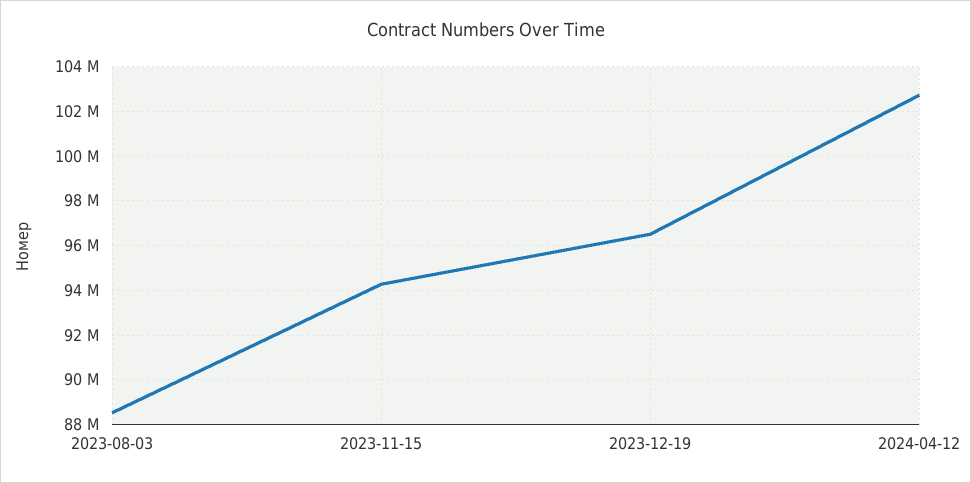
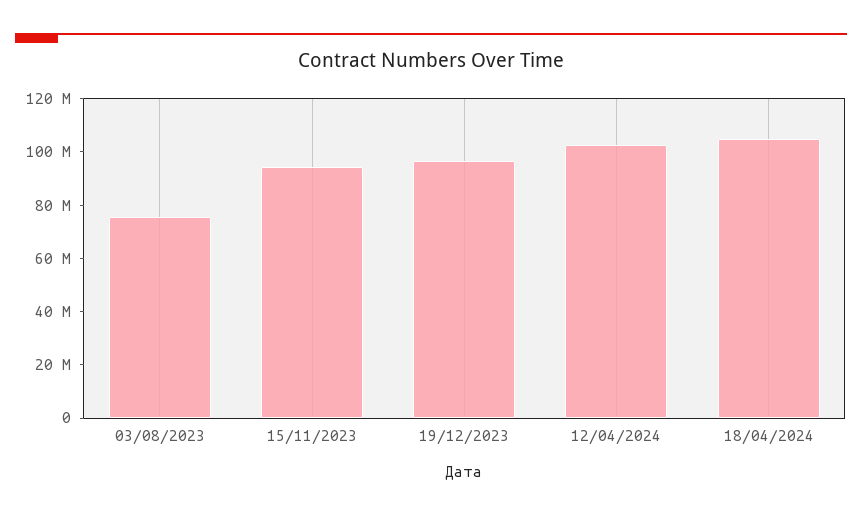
2023-08-03: 88500000 -> 75000000
18/04/2024: none -> 105000000

